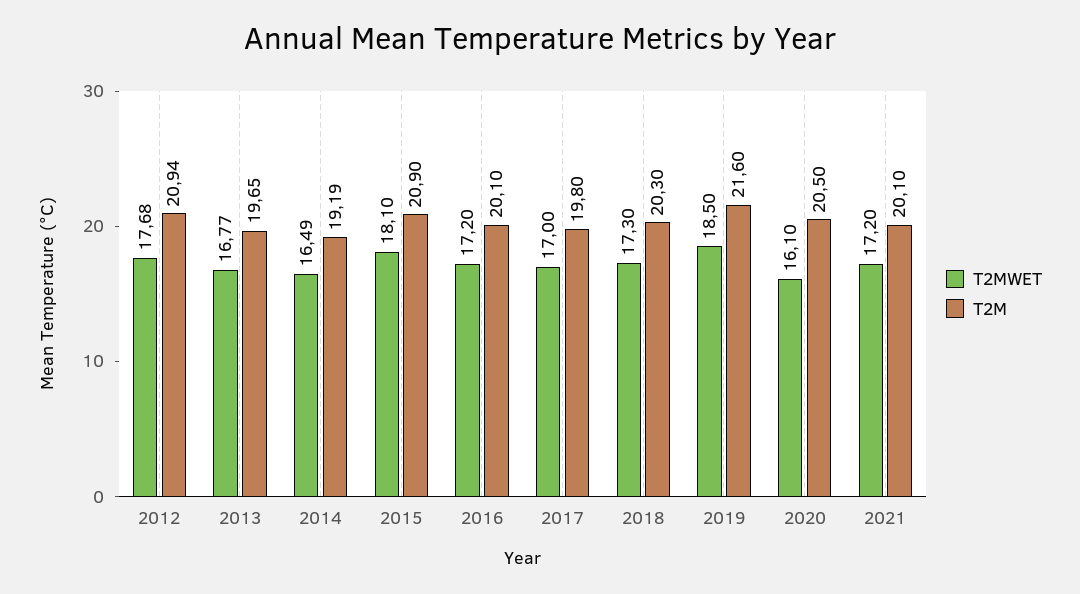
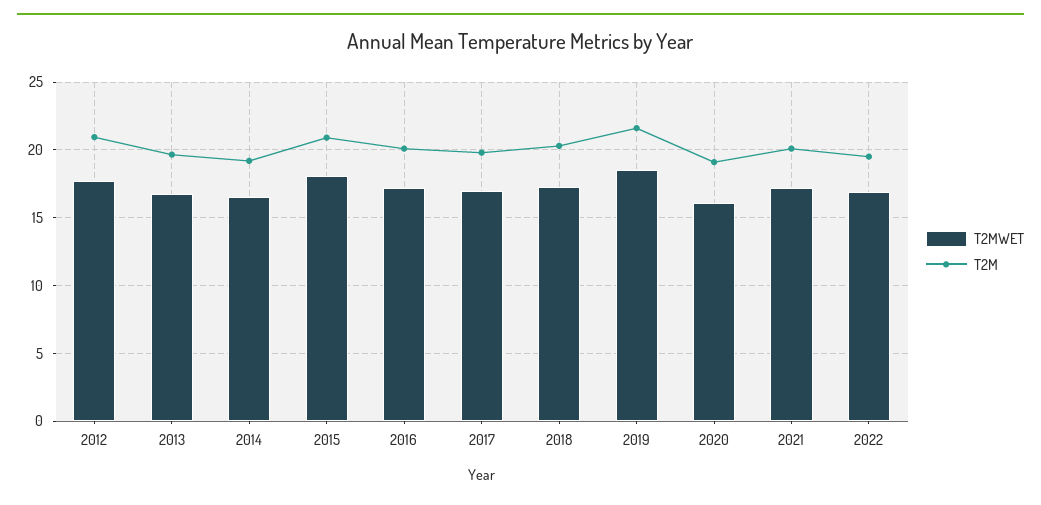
T2M, 2020: 20.5 -> 19
T2MWET, 2022: none -> 17
T2M, 2022: none -> 19.5

